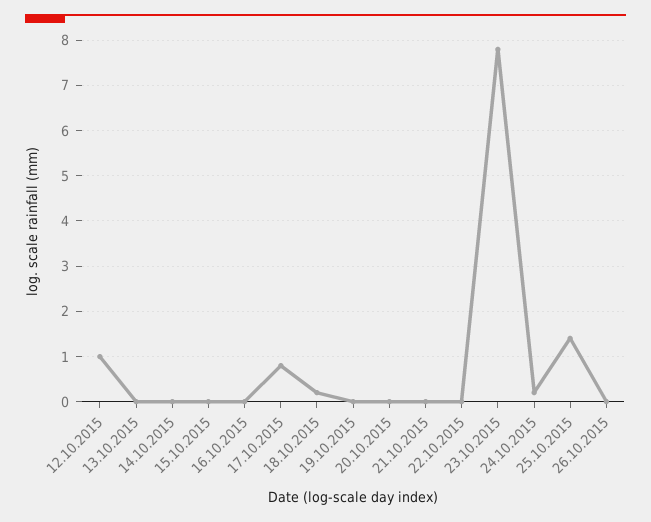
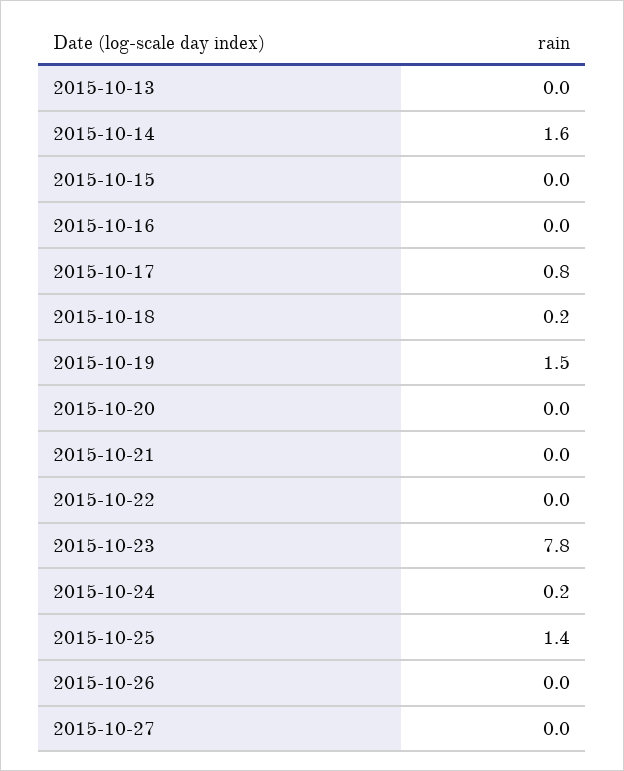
12.10.2015: 1 -> none
14.10.2015: 0 -> 1.6
19.10.2015: 0 -> 1.5
2015-10-27: none -> 0

